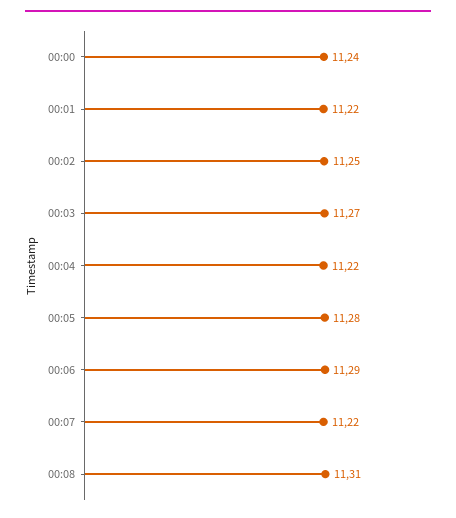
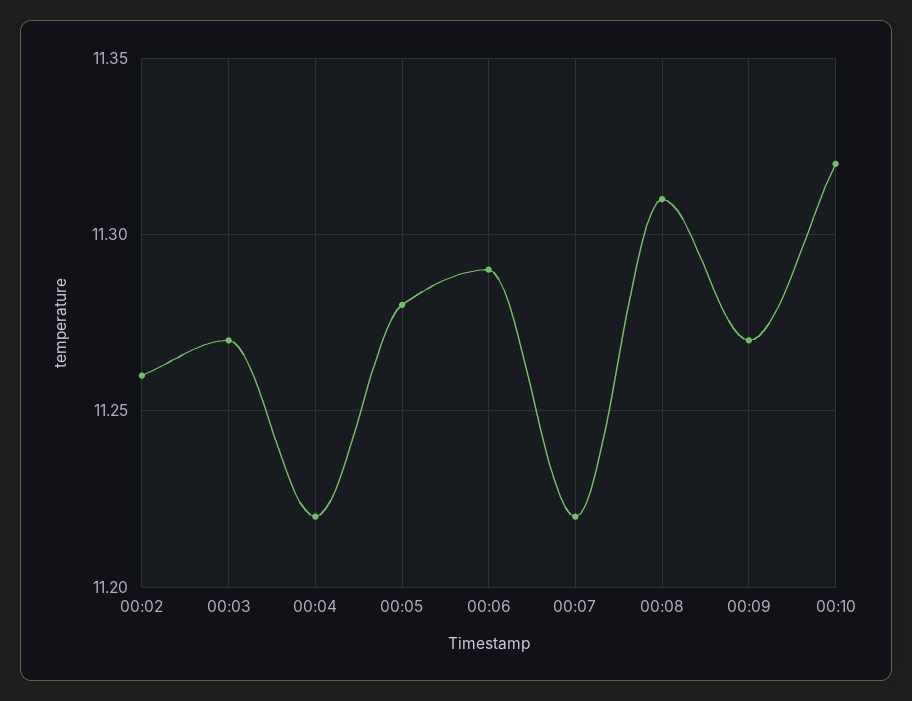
00:00: 11.24 -> none
00:01: 11.22 -> none
00:02: 11.25 -> 11.26
00:09: none -> 11.27
00:10: none -> 11.32

